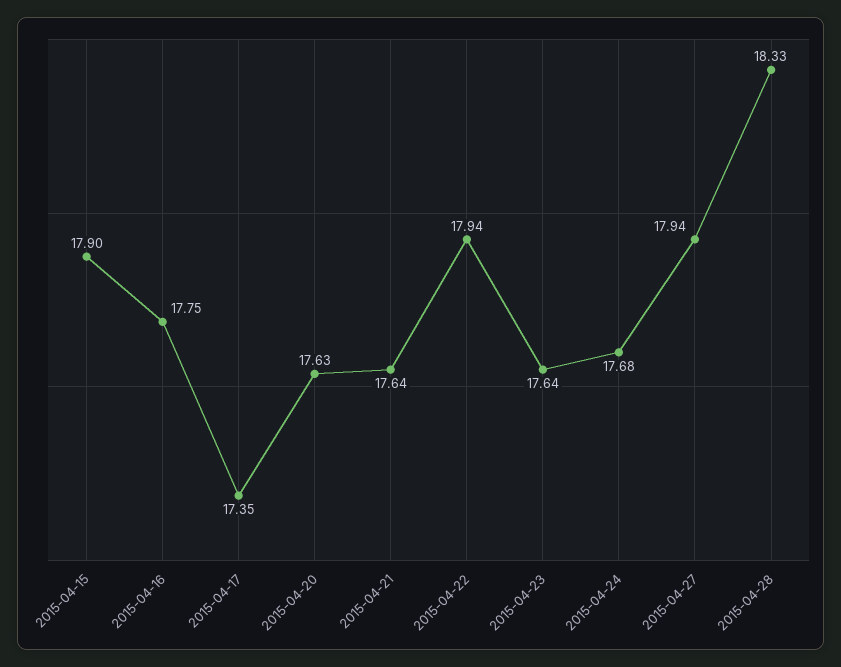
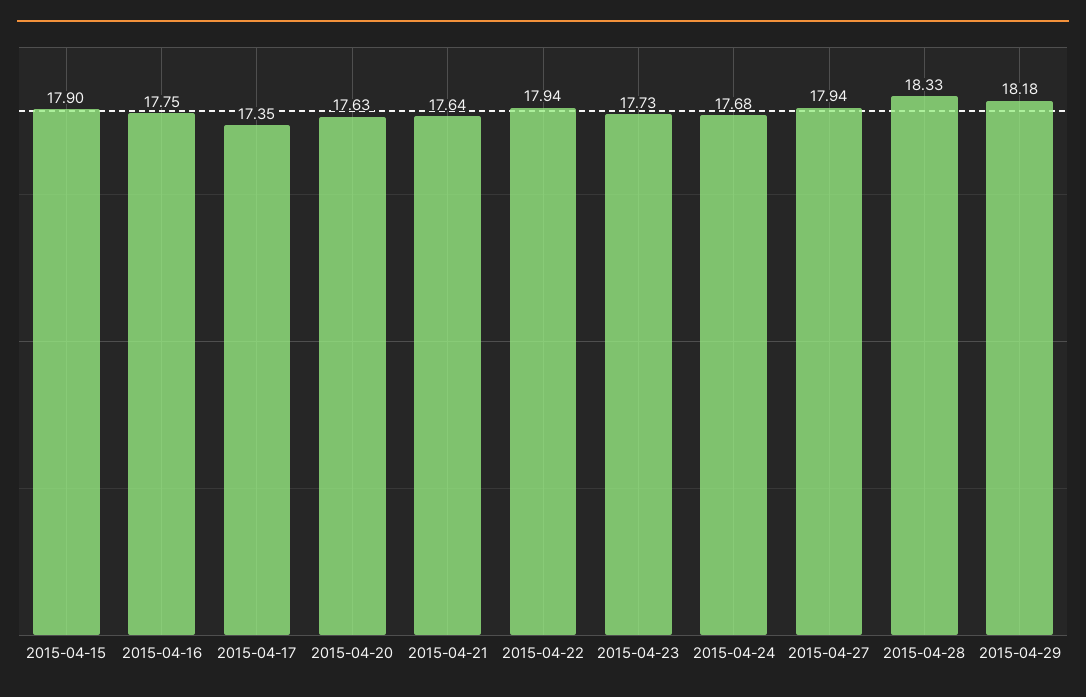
2015-04-23: 17.64 -> 17.73
2015-04-29: none -> 18.18

